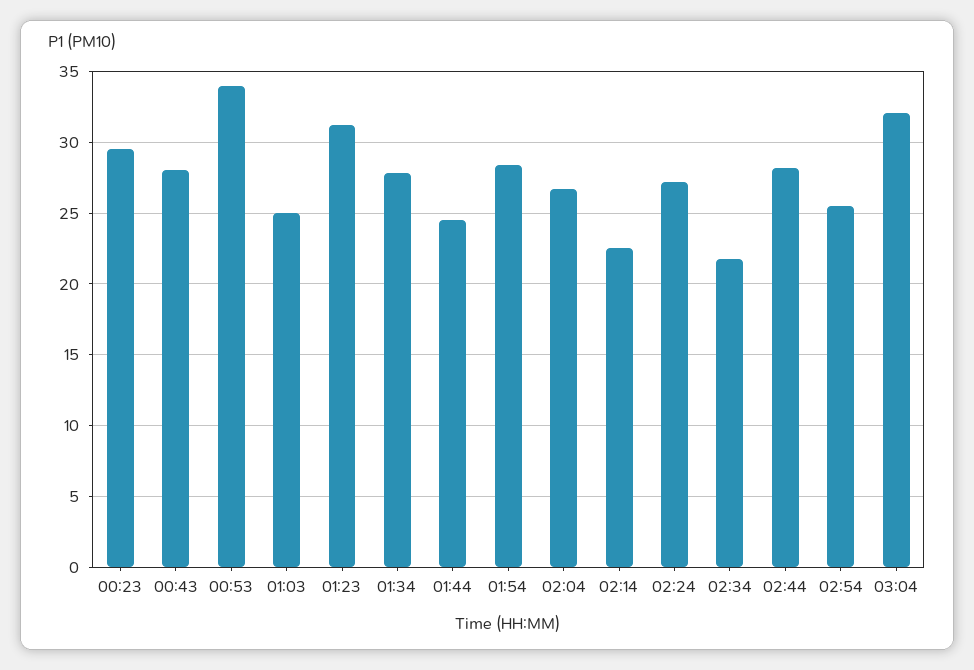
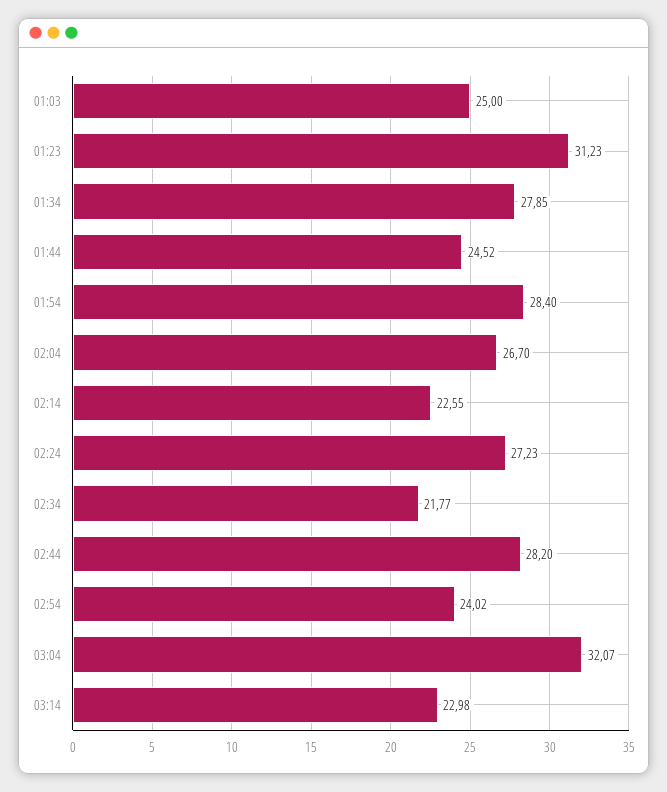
00:23: 29.5 -> none
00:43: 28 -> none
00:53: 34 -> none
02:54: 25.5 -> 24.02
03:14: none -> 22.98

